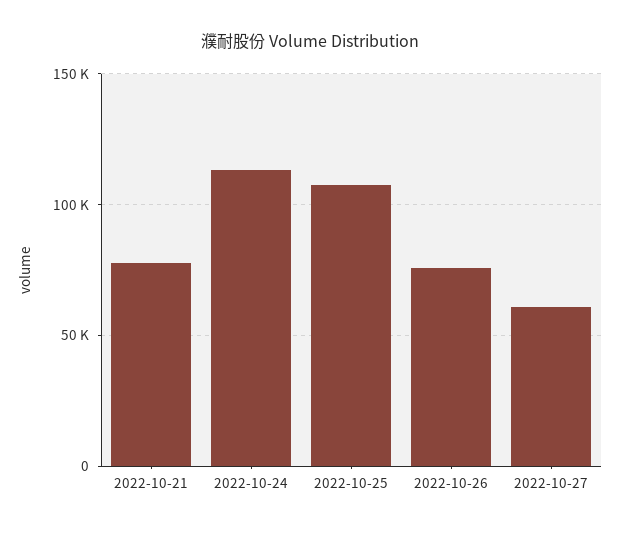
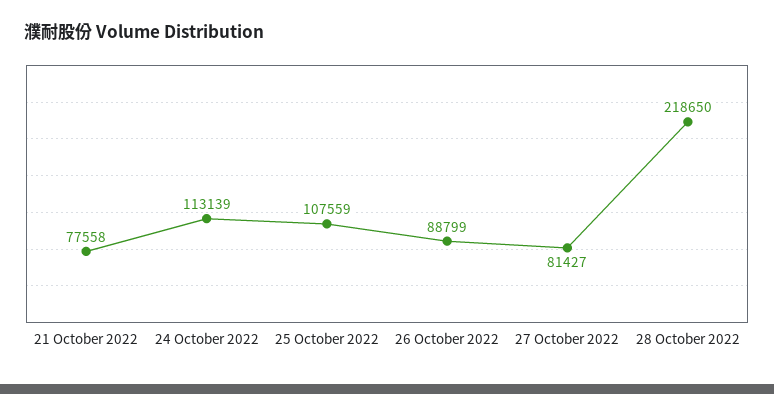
2022-10-26: 75000 -> 88799
2022-10-27: 60000 -> 81427
28 October 2022: none -> 218650

